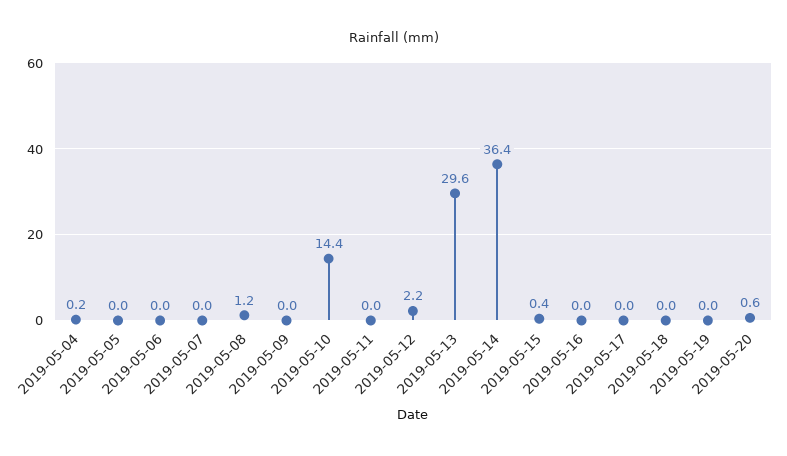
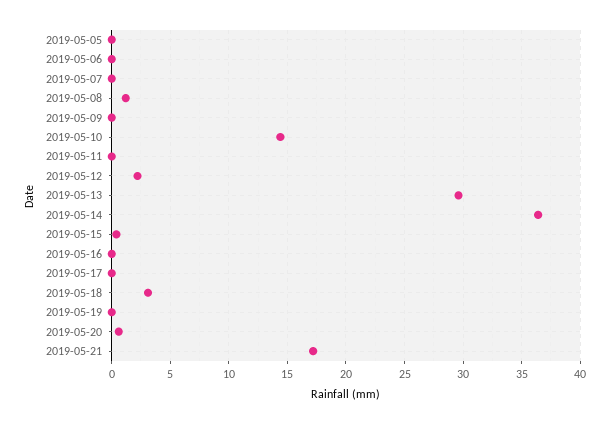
2019-05-04: 0.2 -> none
2019-05-18: 0 -> 3
2019-05-21: none -> 17

